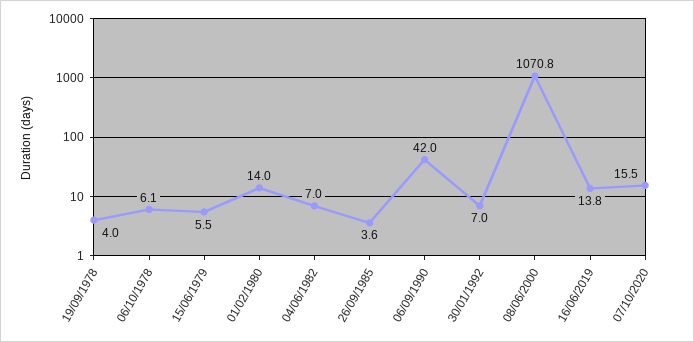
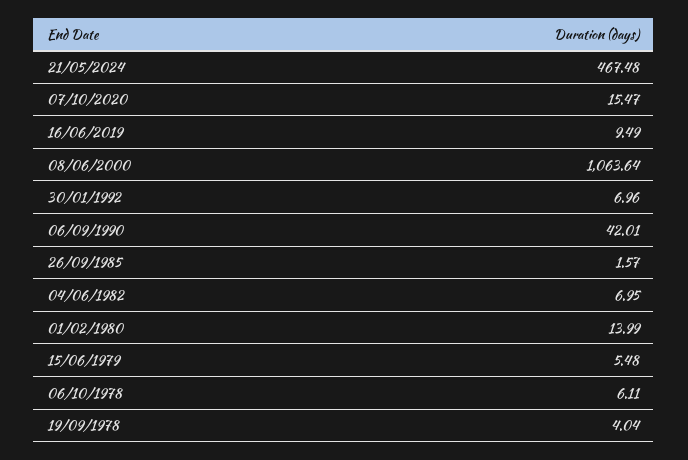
26/09/1985: 3.6 -> 1.57
08/06/2000: 1070.8 -> 1063.64
16/06/2019: 13.8 -> 9.49
21/05/2024: none -> 467.48

